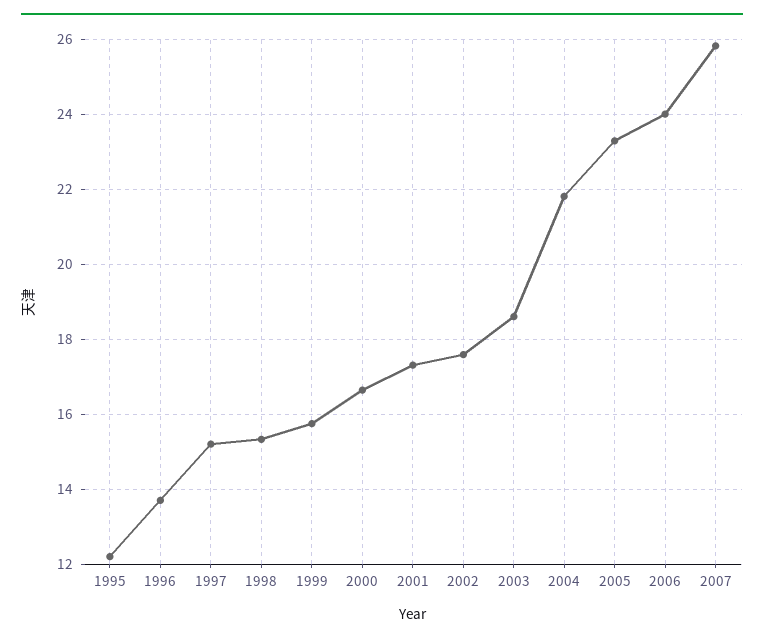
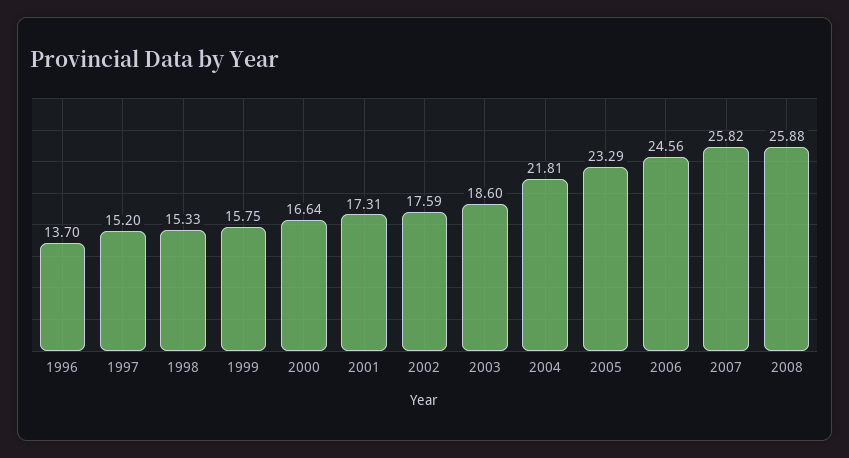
1995: 12.2 -> none
2006: 24 -> 24.56
2008: none -> 25.88

